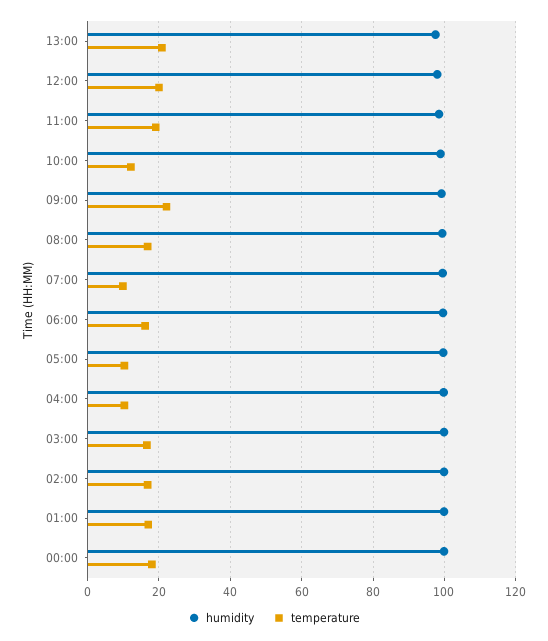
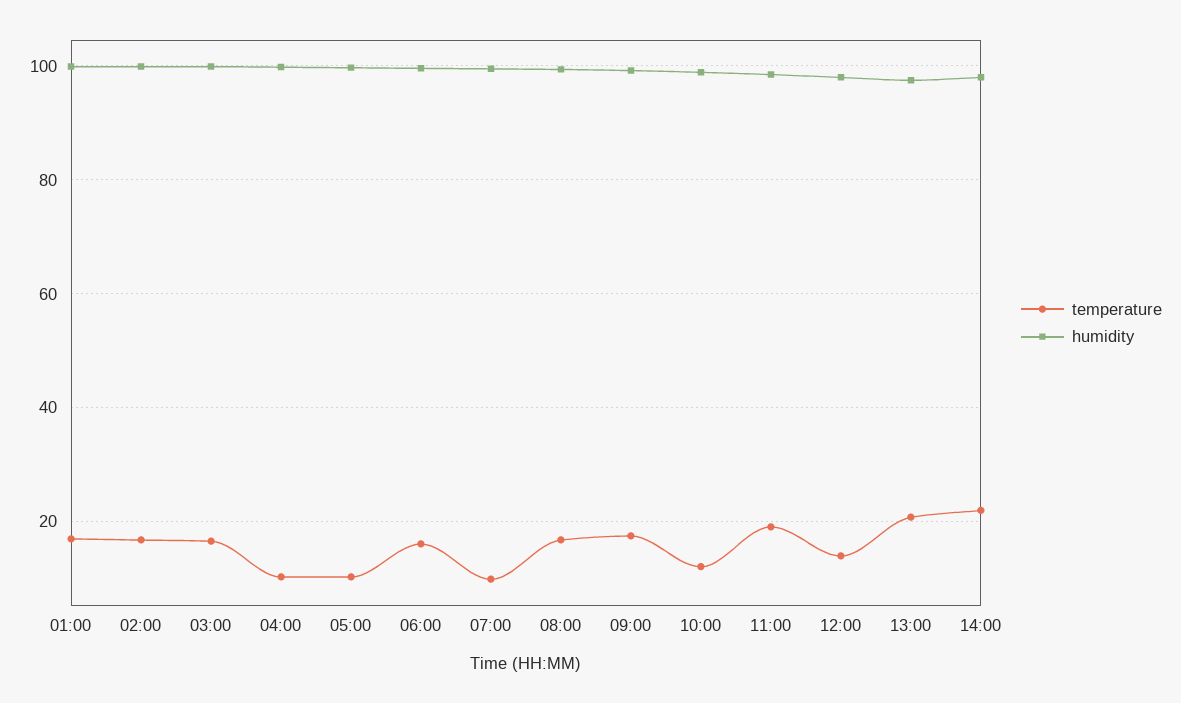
temperature, 12:00: 20 -> 14
temperature, 09:00: 22 -> 18
humidity, 00:00: 100 -> none
temperature, 00:00: 18 -> none
temperature, 14:00: none -> 22
humidity, 14:00: none -> 98

